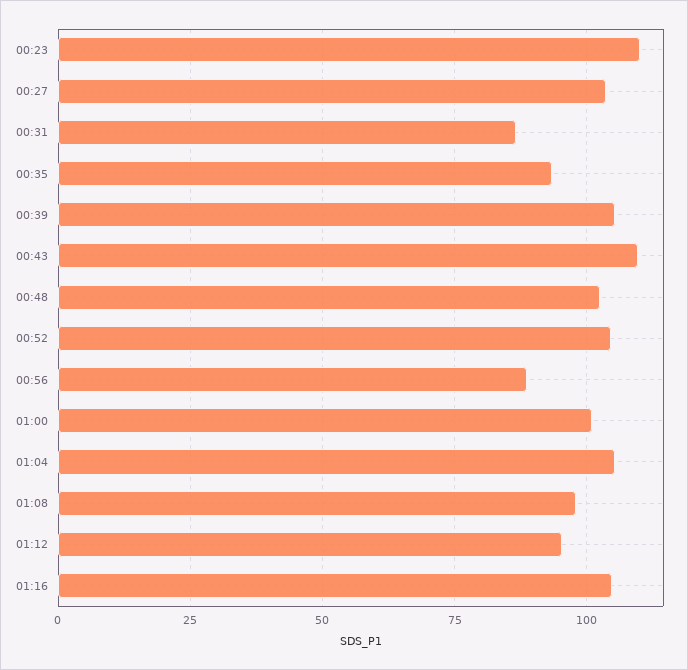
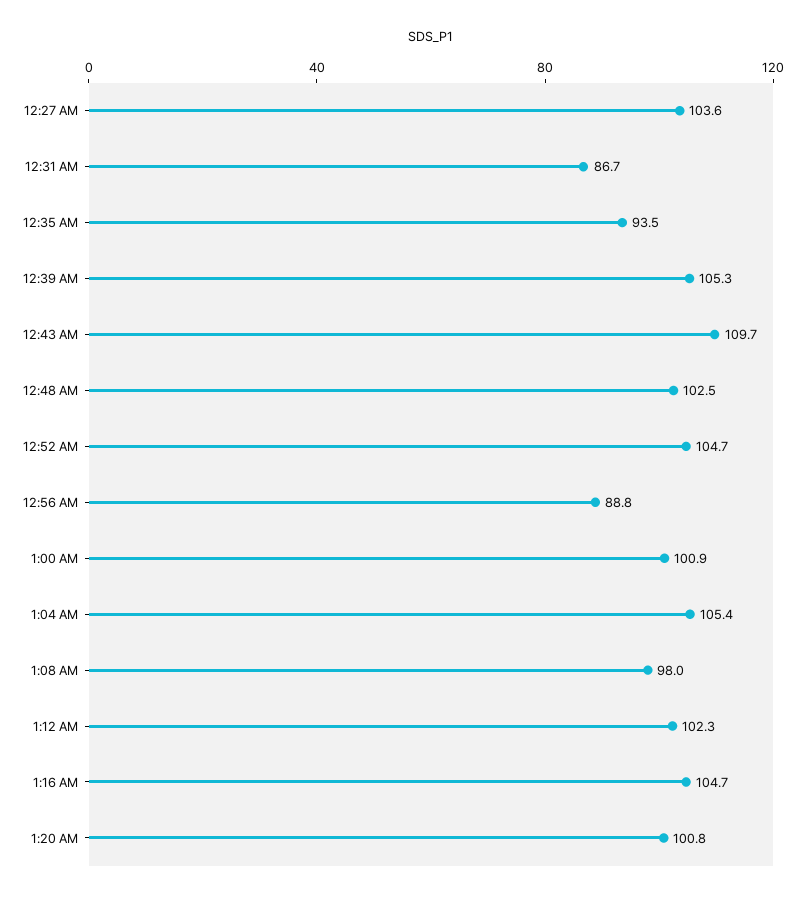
00:23: 110 -> none
01:12: 95 -> 102.3
1:20 AM: none -> 100.8

